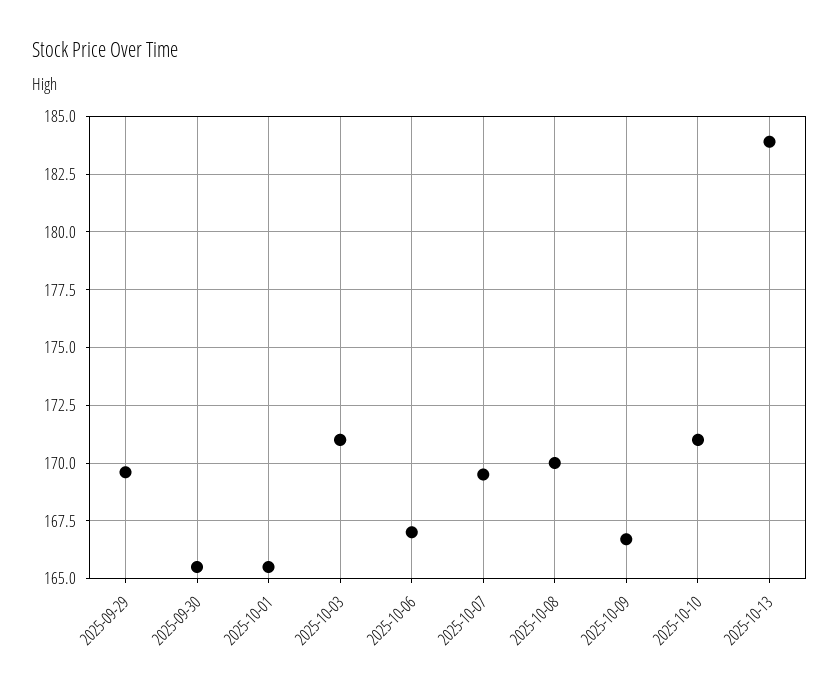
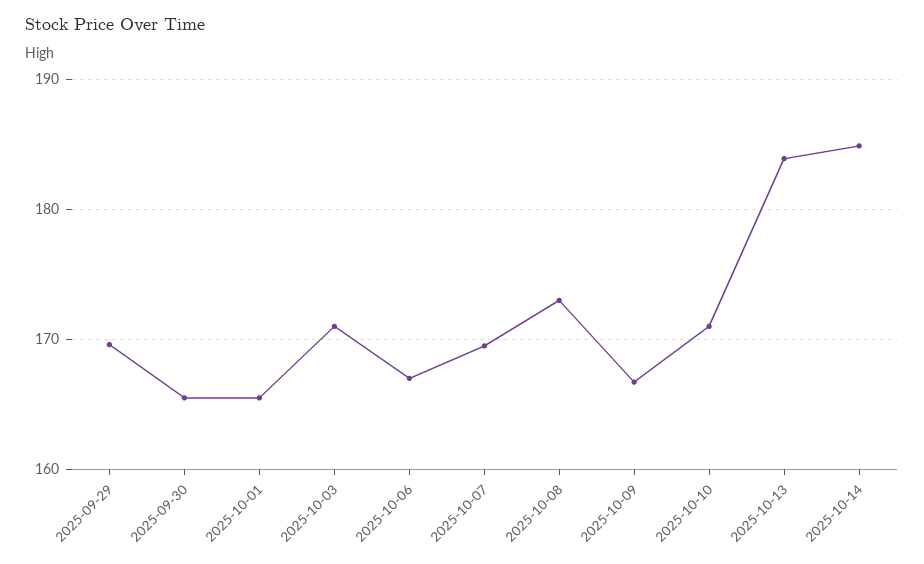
2025-10-08: 170 -> 173
2025-10-14: none -> 185

